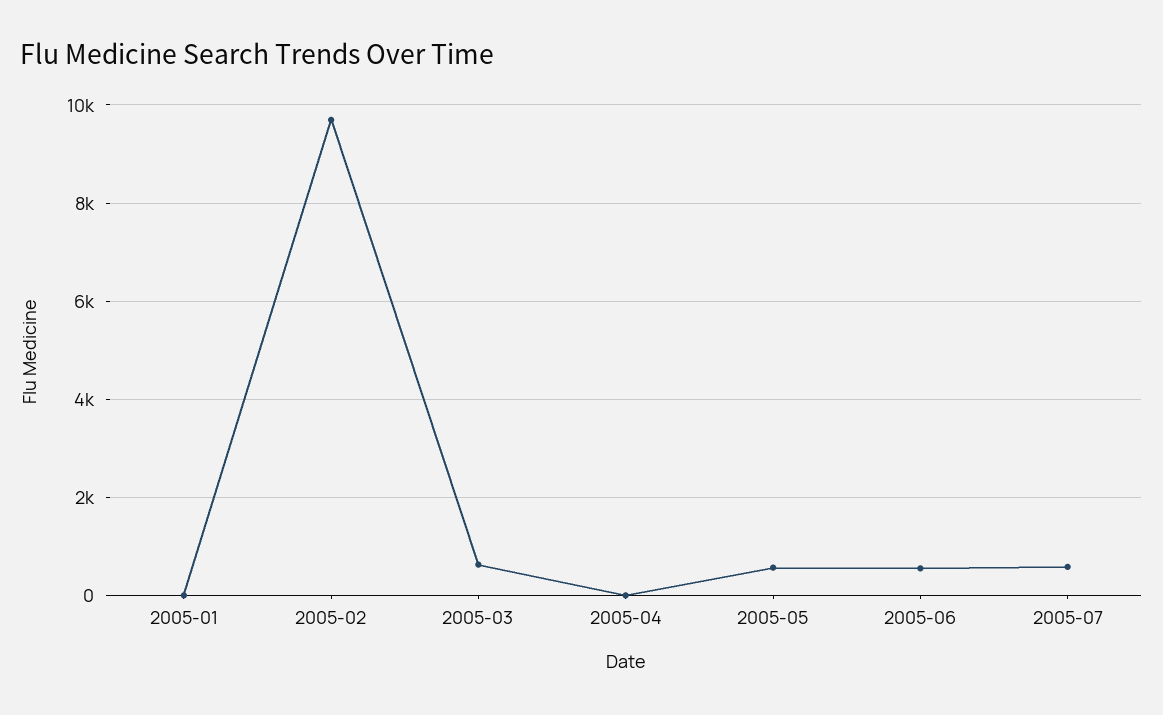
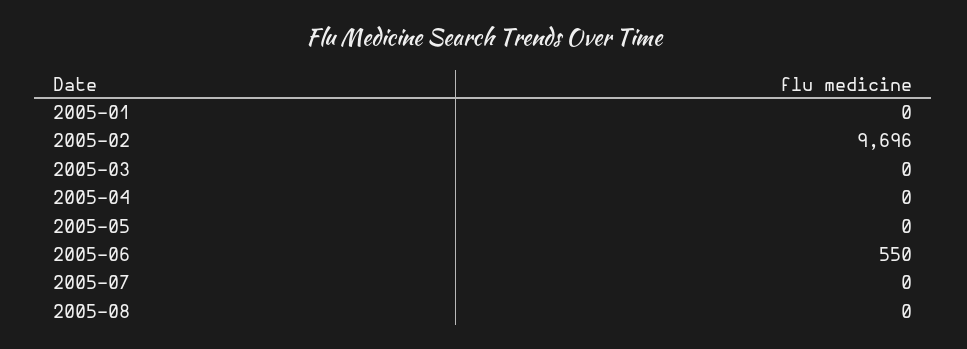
2005-03: 600 -> 0
2005-05: 600 -> 0
2005-07: 600 -> 0
2005-08: none -> 0

